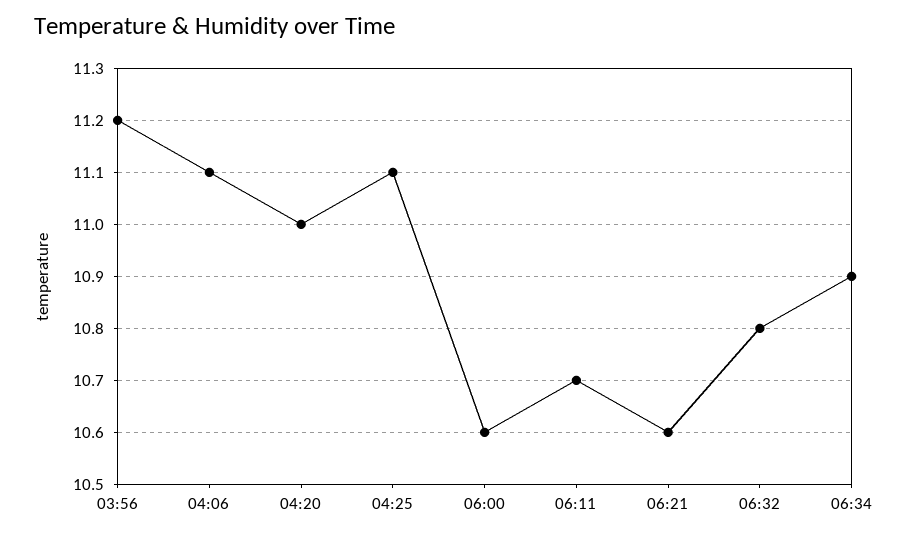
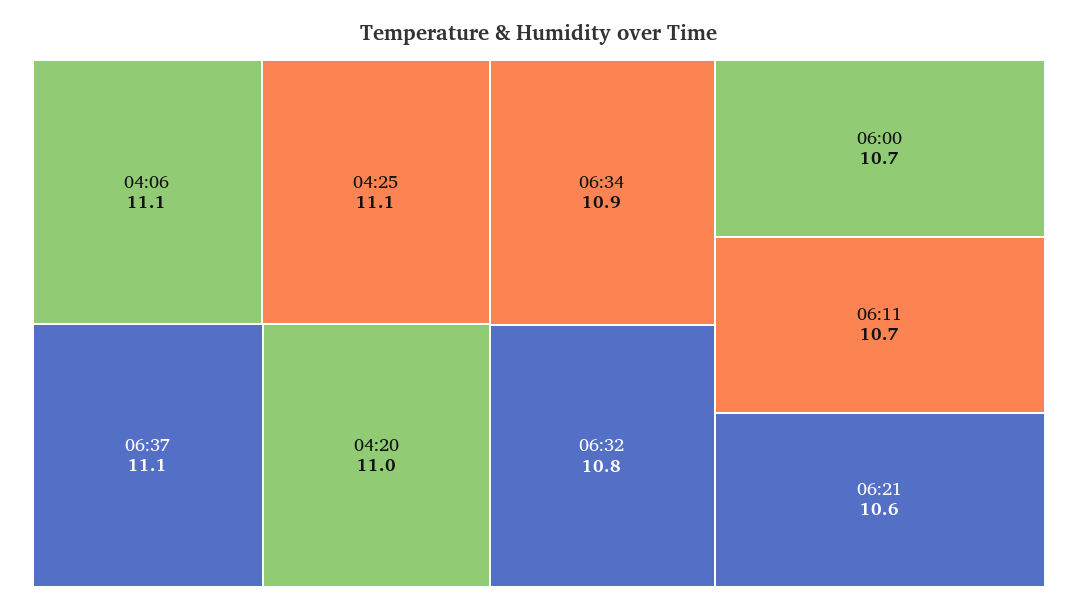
03:56: 11.2 -> none
06:00: 10.6 -> 10.7
06:37: none -> 11.1

